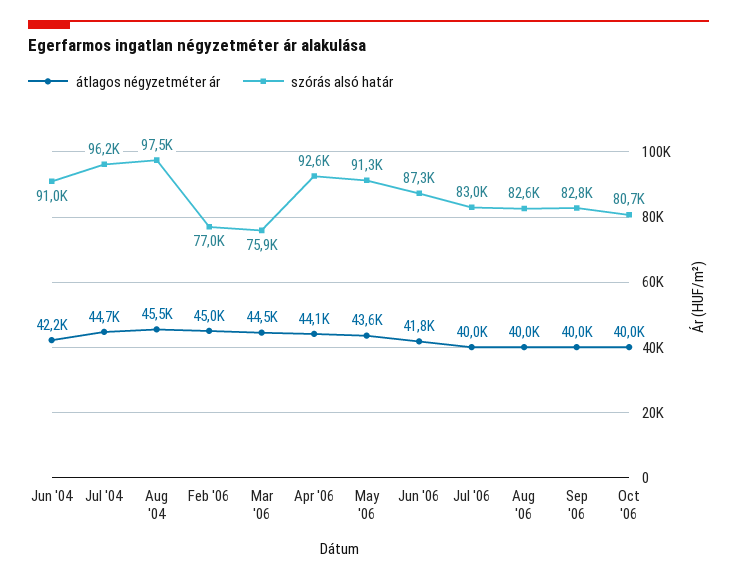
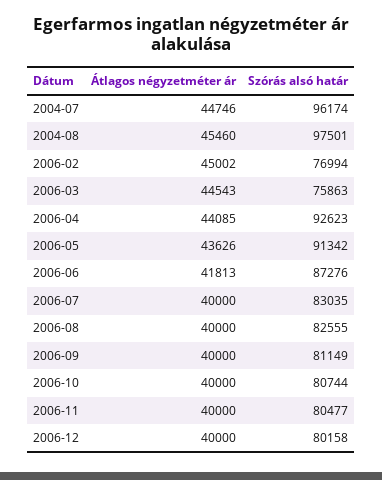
átlagos négyzetméter ár, Jun '04: 42200 -> none
szórás alsó határ, Jun '04: 91000 -> none
szórás alsó határ, Sep '06: 82800 -> 81149
átlagos négyzetméter ár, 2006-11: none -> 40000
szórás alsó határ, 2006-11: none -> 80477
átlagos négyzetméter ár, 2006-12: none -> 40000
szórás alsó határ, 2006-12: none -> 80158

